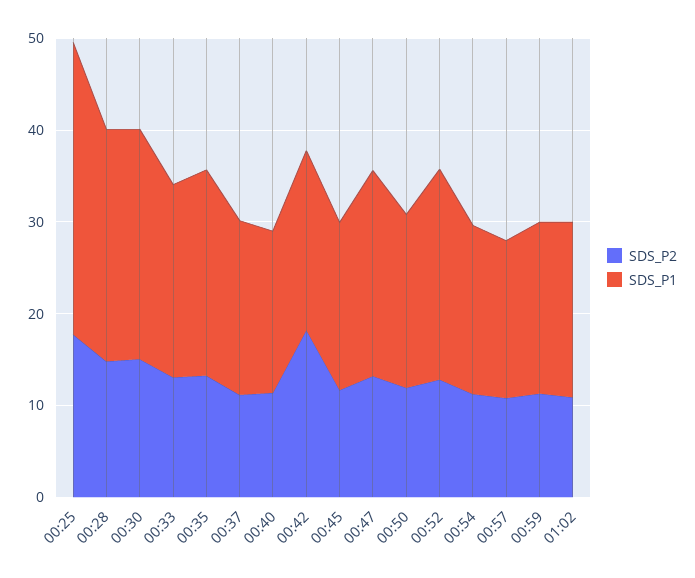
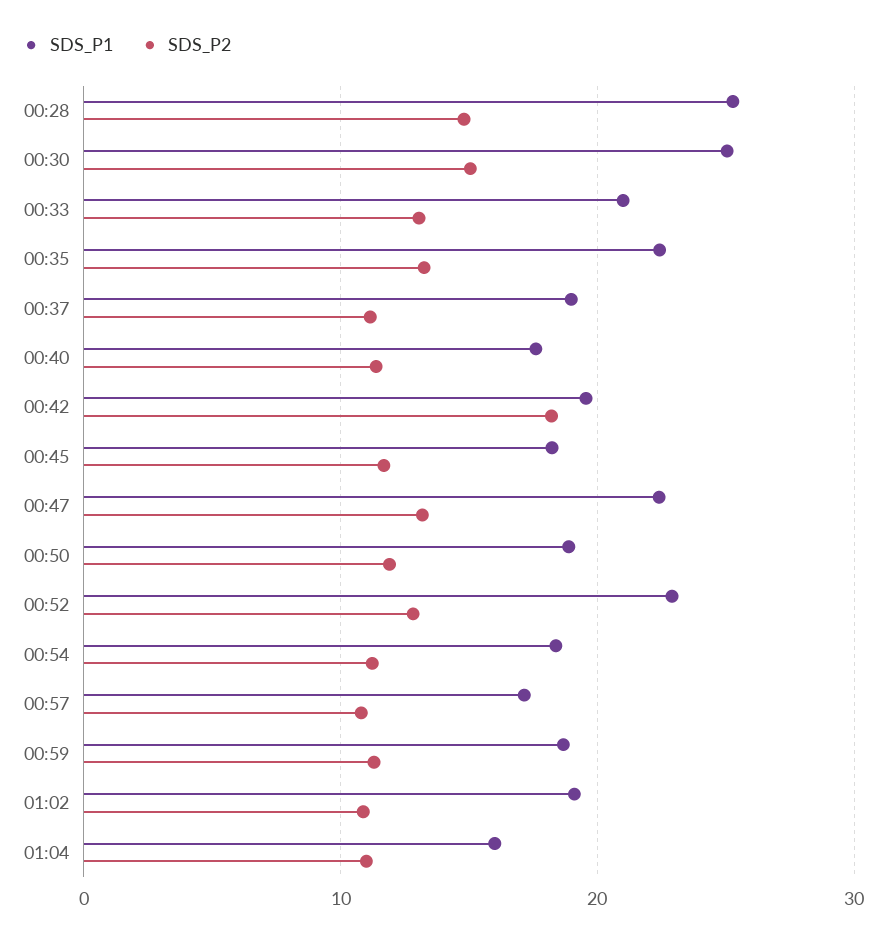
SDS_P2, 00:25: 18 -> none
SDS_P1, 00:25: 32 -> none
SDS_P1, 01:04: none -> 16
SDS_P2, 01:04: none -> 11

